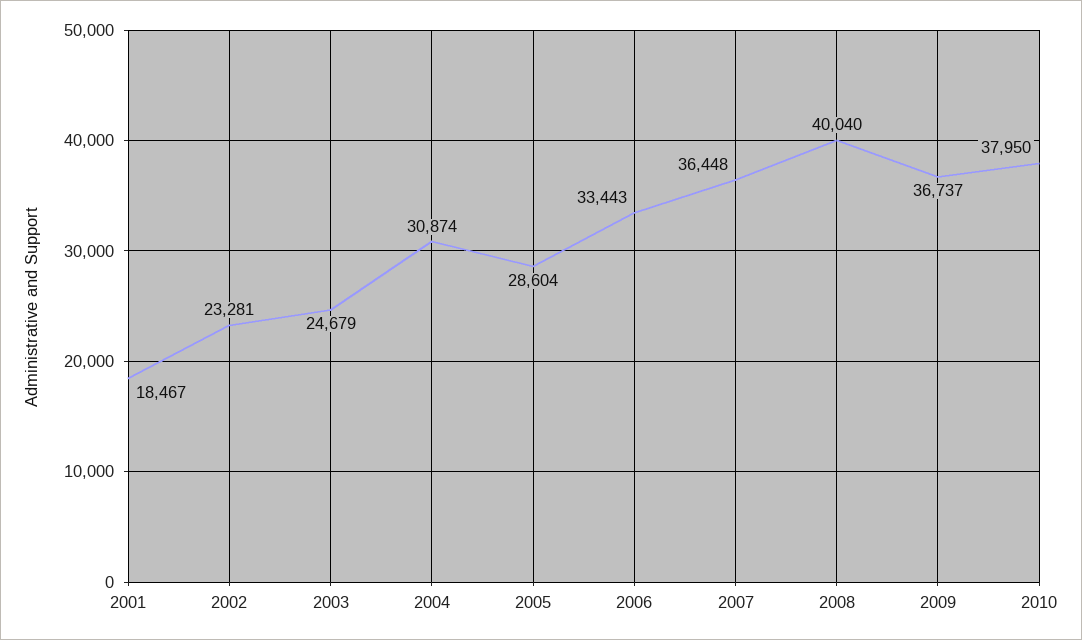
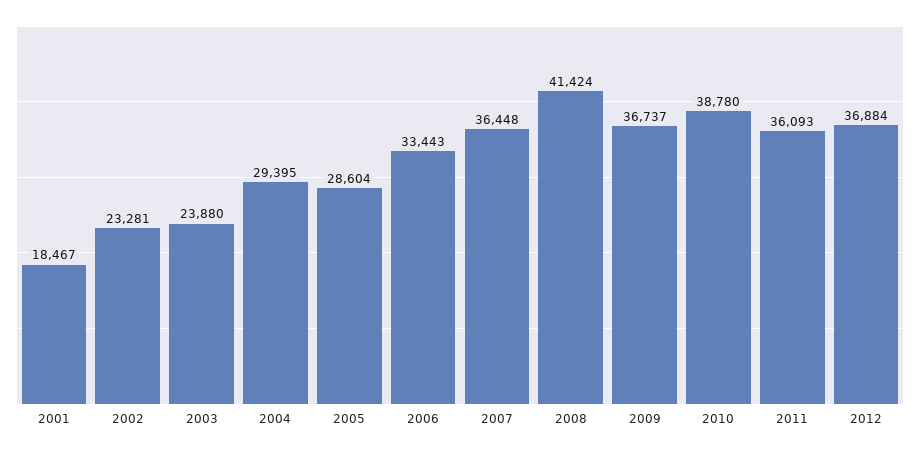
2003: 24679 -> 23880
2004: 30874 -> 29395
2008: 40040 -> 41424
2010: 37950 -> 38780
2011: none -> 36093
2012: none -> 36884

